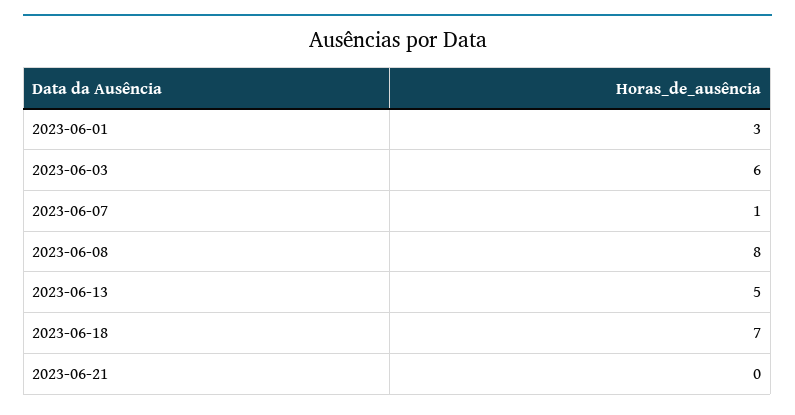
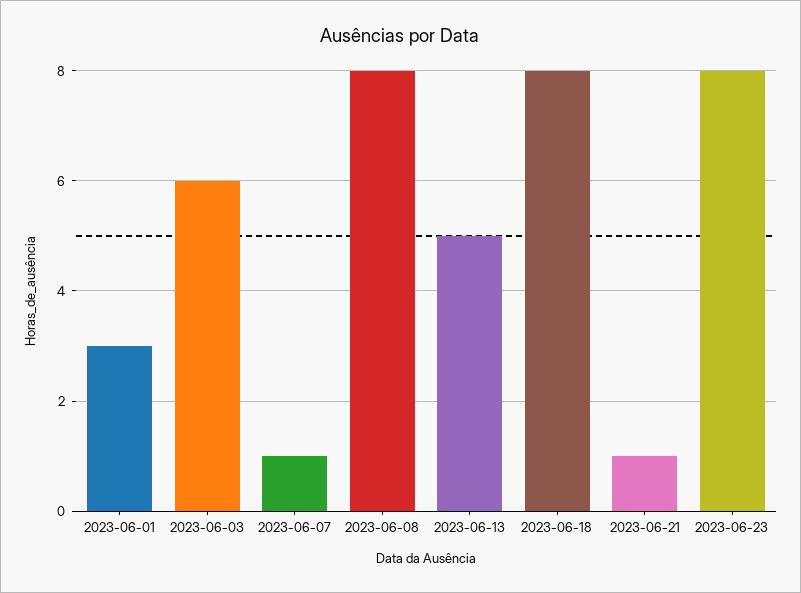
2023-06-18: 7 -> 8
2023-06-21: 0 -> 1
2023-06-23: none -> 8

